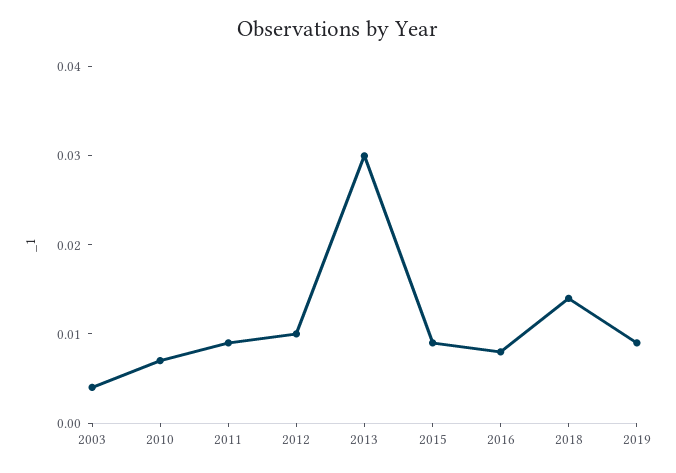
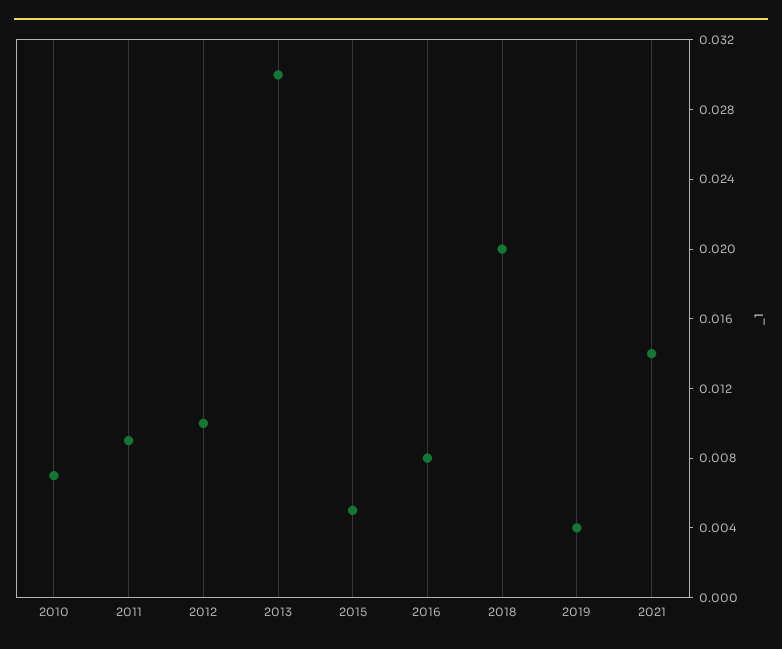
2003: 0.004 -> none
2015: 0.009 -> 0.005
2018: 0.014 -> 0.02
2019: 0.009 -> 0.004
2021: none -> 0.014

